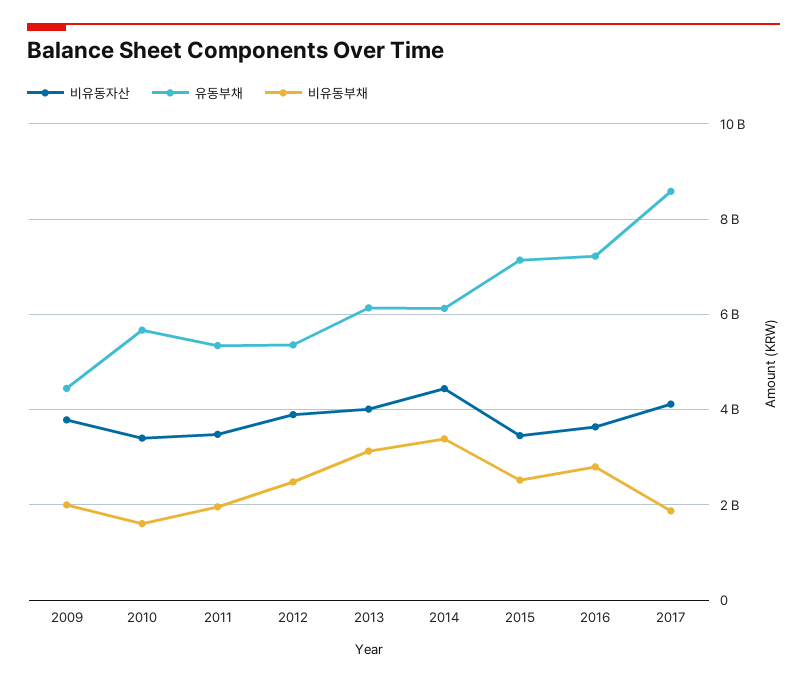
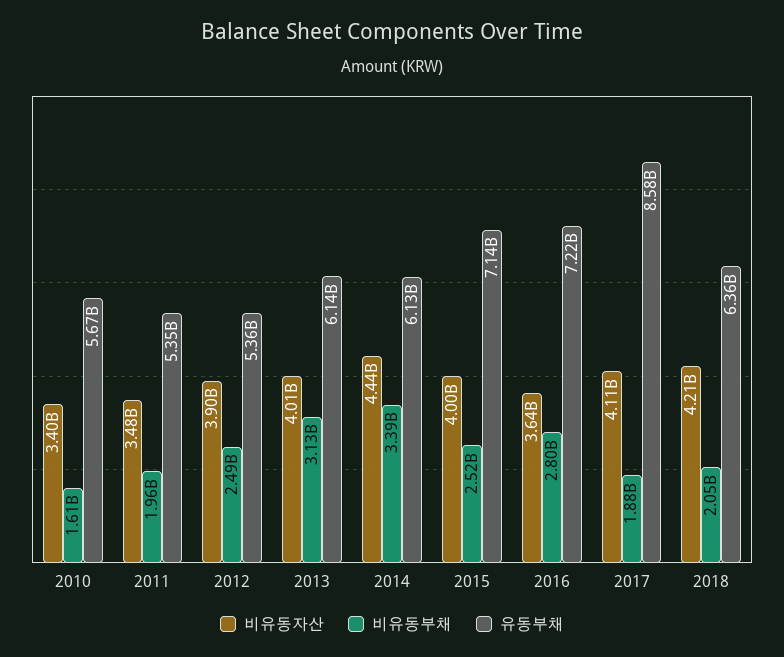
비유동자산, 2009: 3800000000 -> none
유동부채, 2009: 4400000000 -> none
비유동부채, 2009: 2000000000 -> none
비유동자산, 2015: 3400000000 -> 4000000000
비유동자산, 2018: none -> 4210000000
비유동부채, 2018: none -> 2050000000
유동부채, 2018: none -> 6360000000

